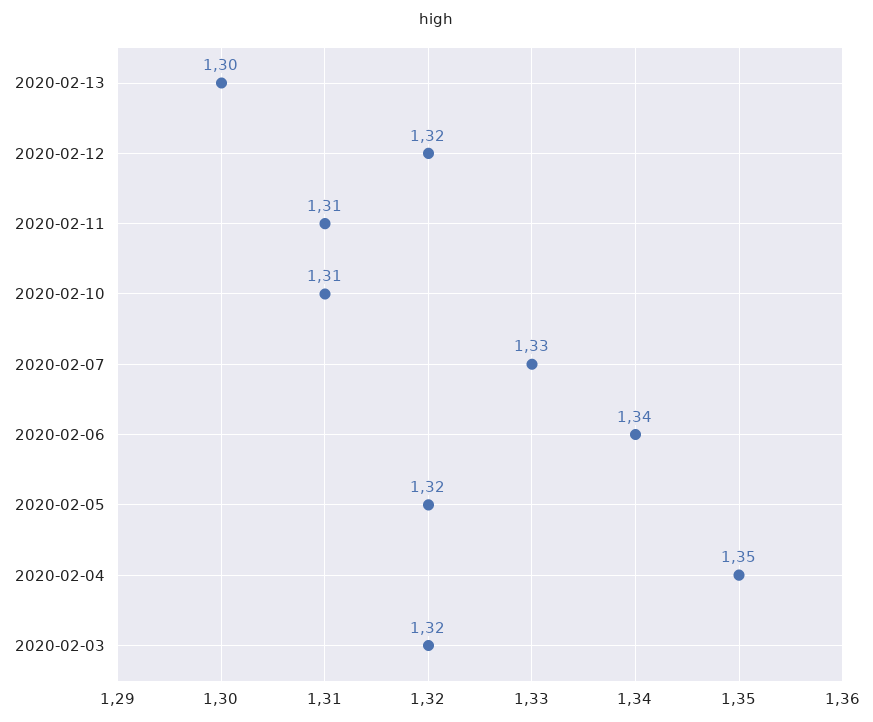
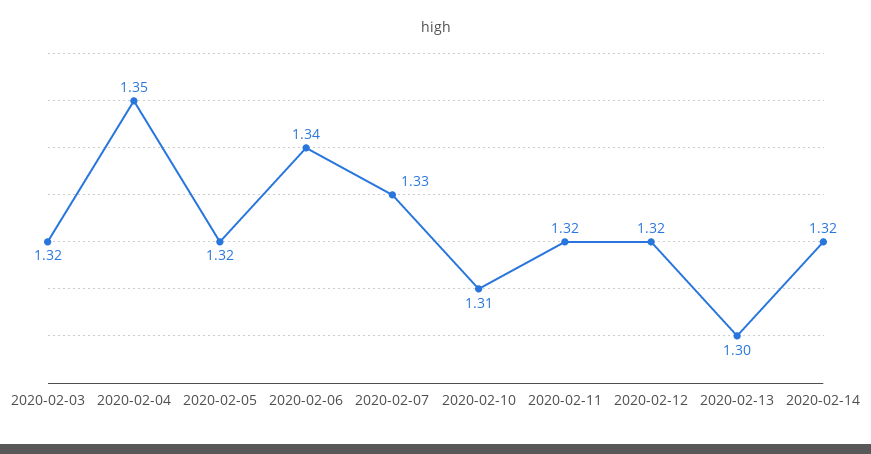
2020-02-11: 1.31 -> 1.32
2020-02-14: none -> 1.32

